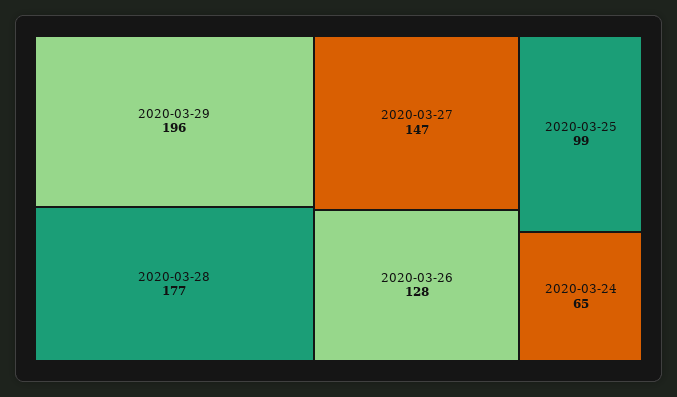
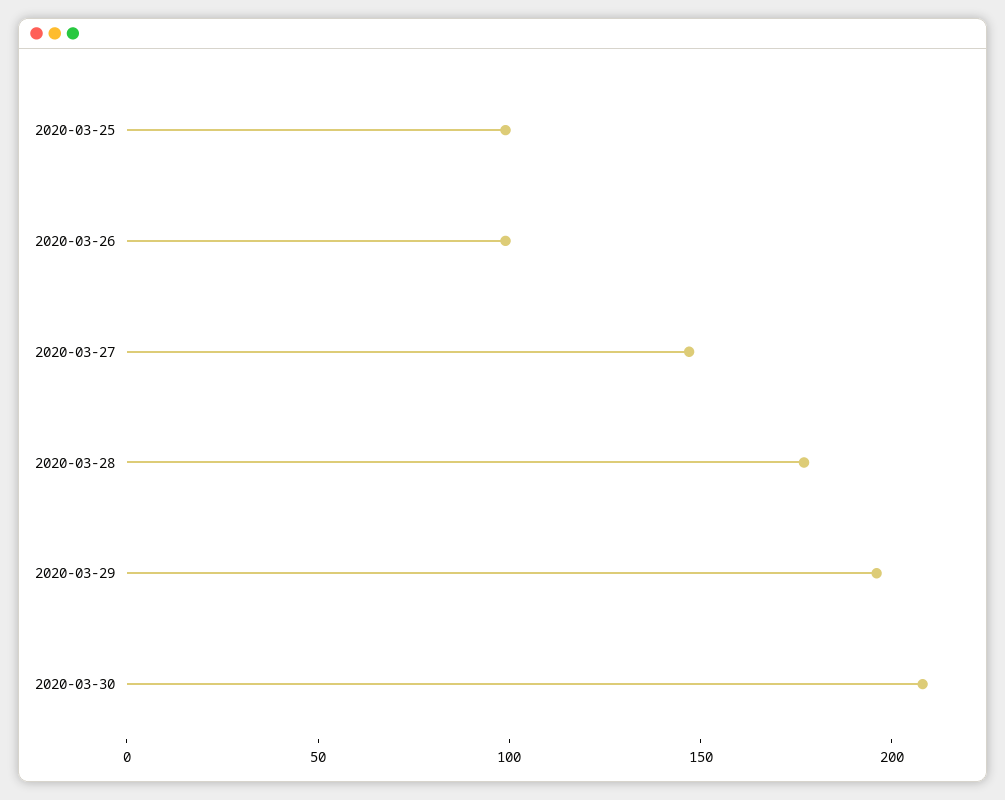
2020-03-26: 128 -> 100
2020-03-24: 65 -> none
2020-03-30: none -> 210

